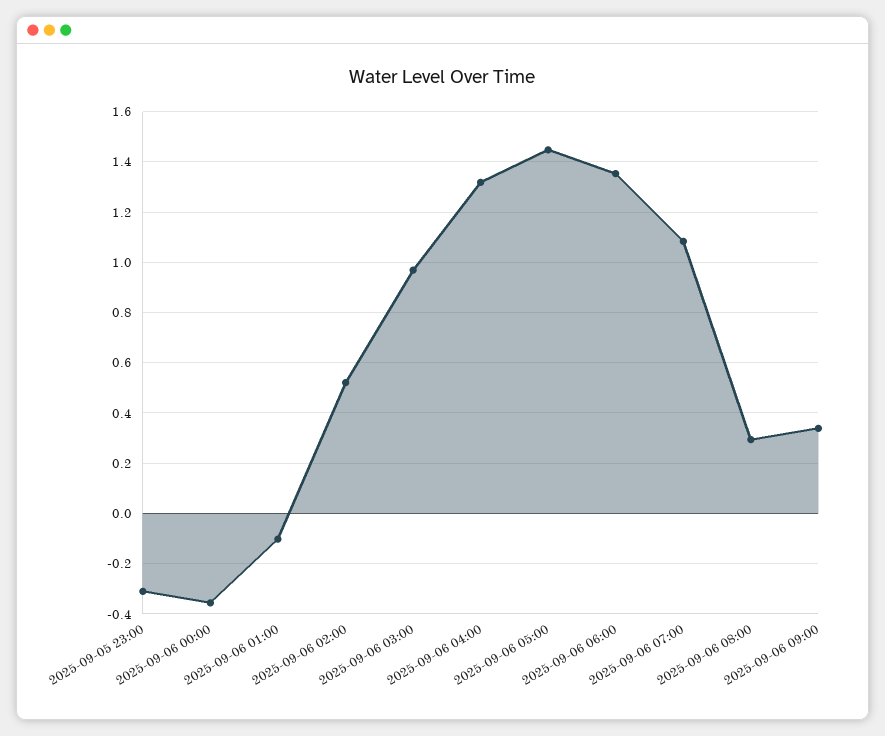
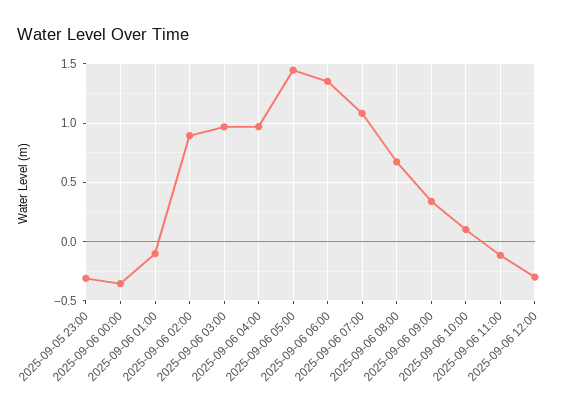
2025-09-06 02:00: 0.525 -> 0.9
2025-09-06 04:00: 1.325 -> 1
2025-09-06 08:00: 0.3 -> 0.7
2025-09-06 10:00: none -> 0.1
2025-09-06 11:00: none -> -0.1
2025-09-06 12:00: none -> -0.3

